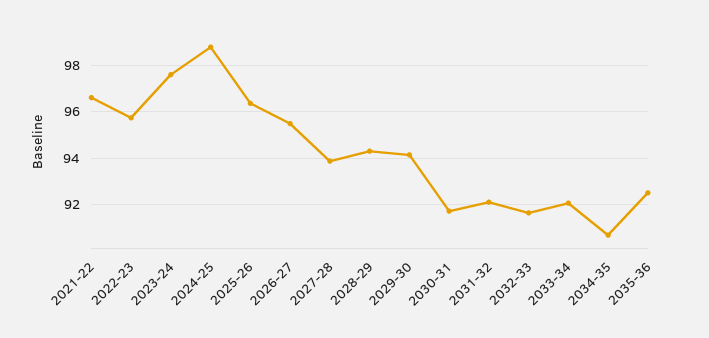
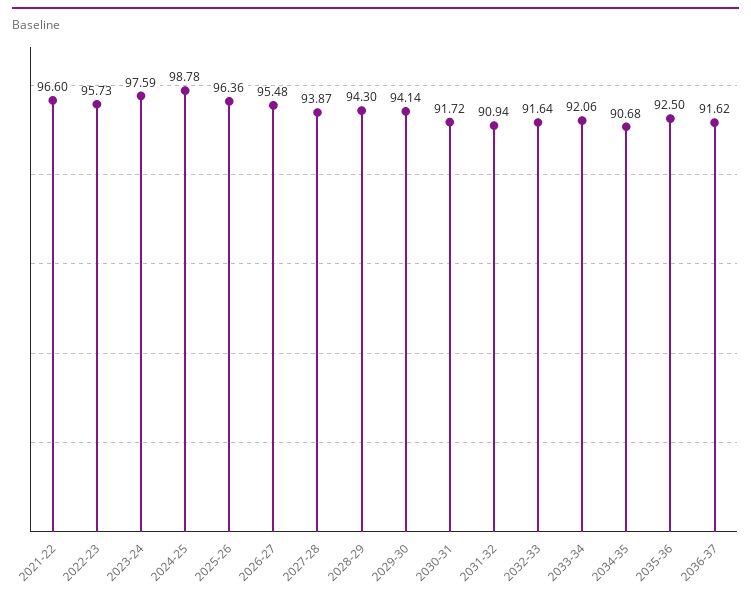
2031-32: 92 -> 90.94
2036-37: none -> 91.62

